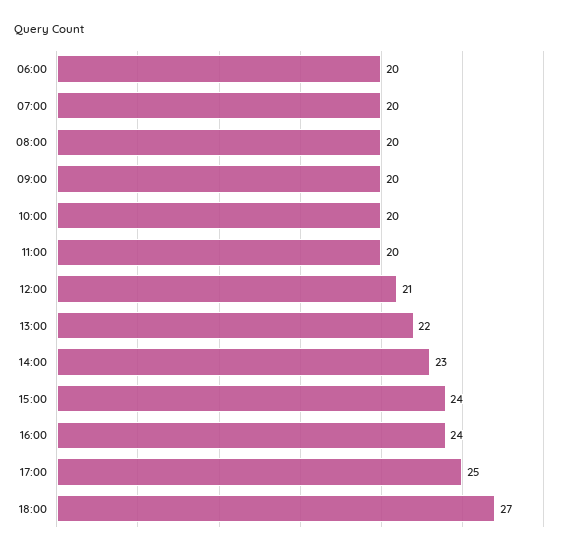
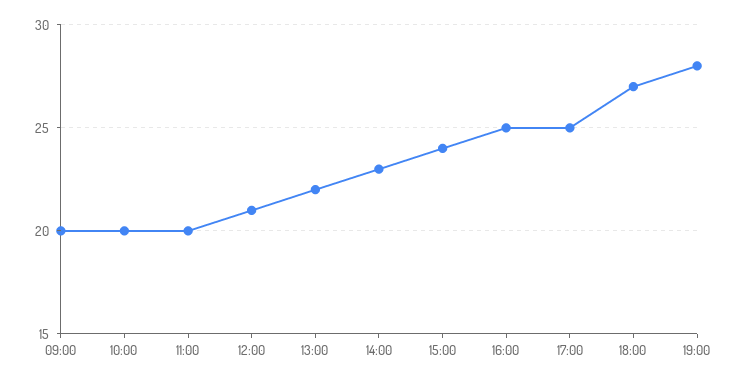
06:00: 20 -> none
07:00: 20 -> none
08:00: 20 -> none
16:00: 24 -> 25
19:00: none -> 28

